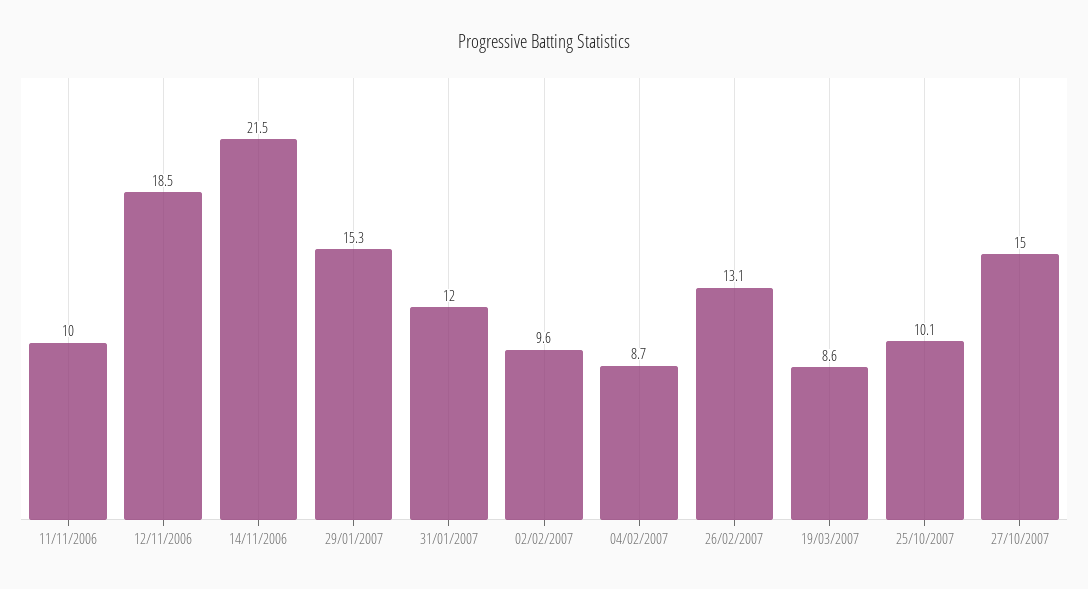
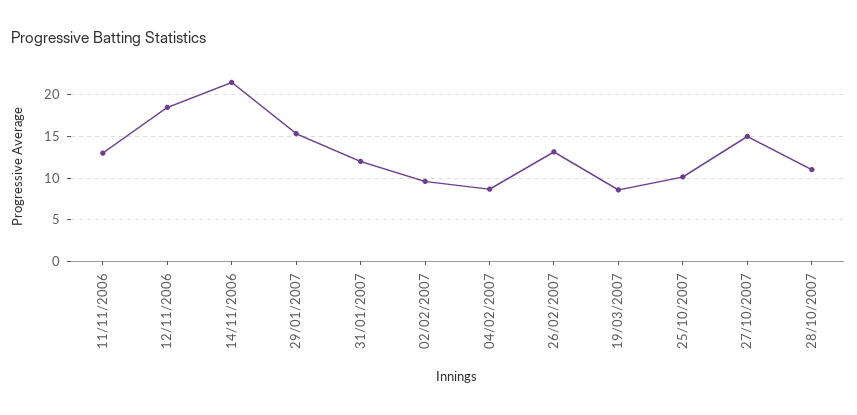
11/11/2006: 10 -> 13
28/10/2007: none -> 11

